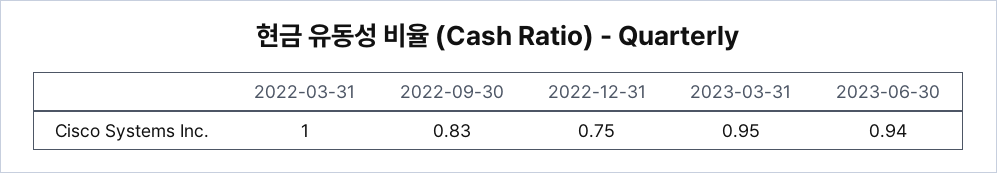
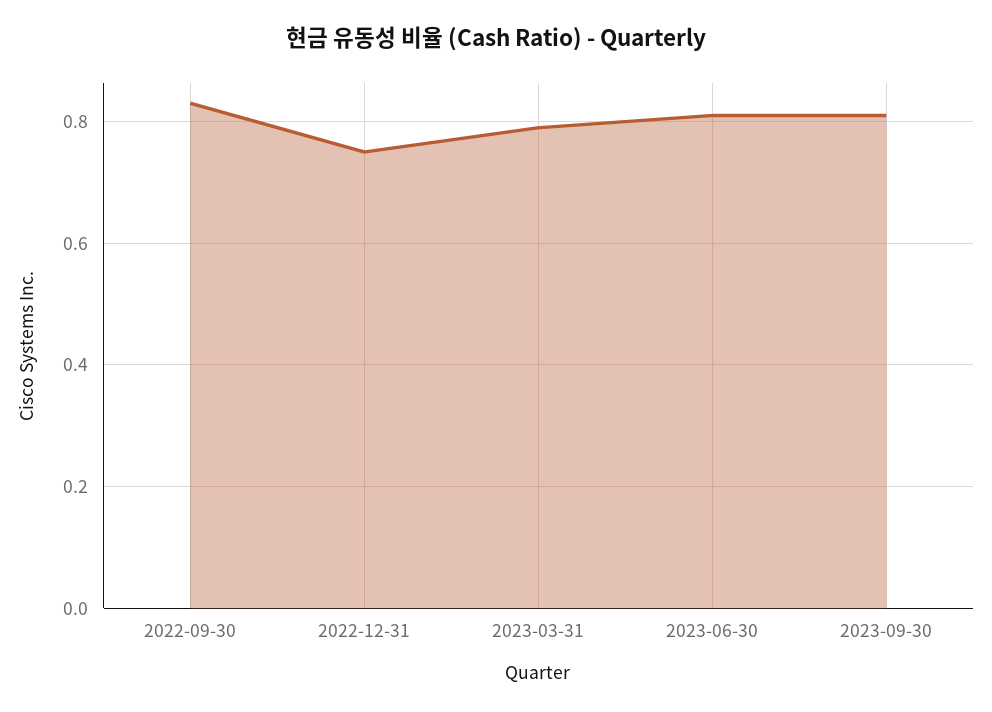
2022-03-31: 1 -> none
2023-03-31: 0.95 -> 0.8
2023-06-30: 0.94 -> 0.8
2023-09-30: none -> 0.8

